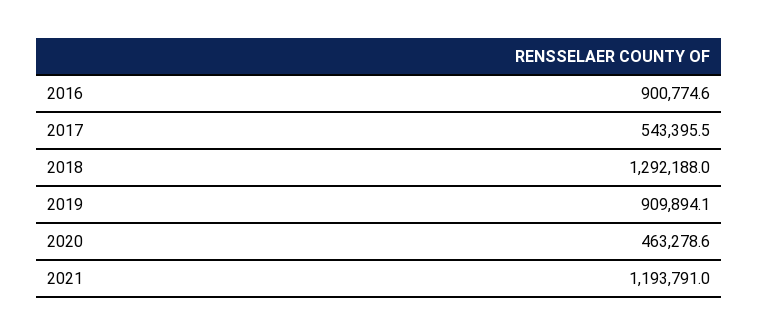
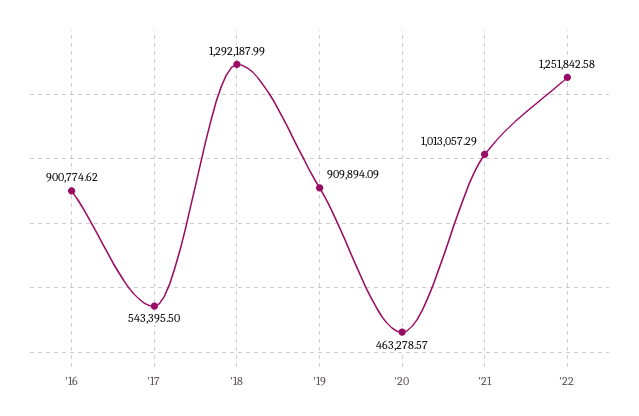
2021: 1193791 -> 1013057.29
'22: none -> 1251842.58

